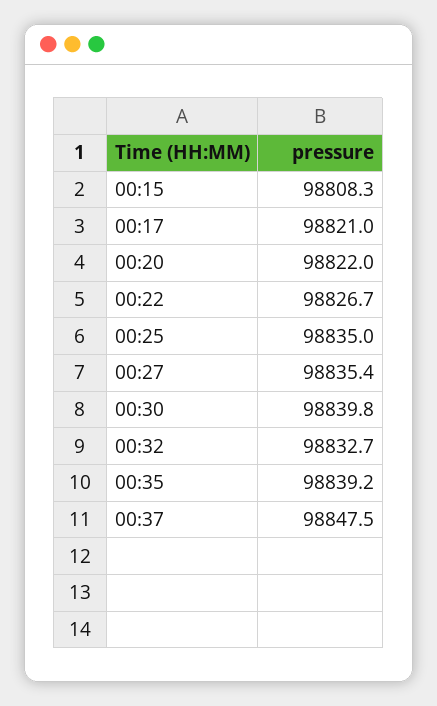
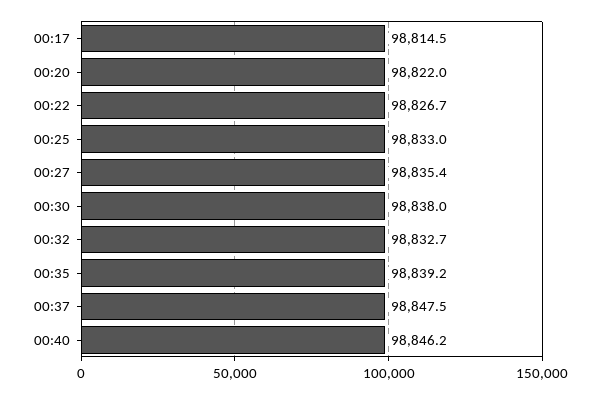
00:15: 98808.3 -> none
00:17: 98821 -> 98814.5
00:25: 98835 -> 98833
00:30: 98839.8 -> 98838
00:40: none -> 98846.2

